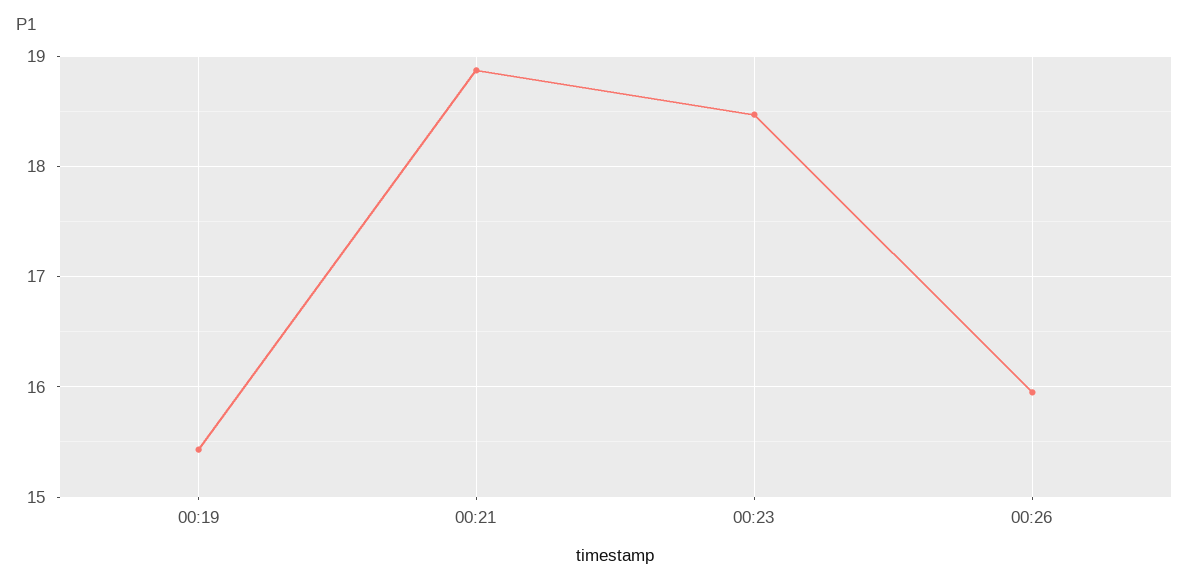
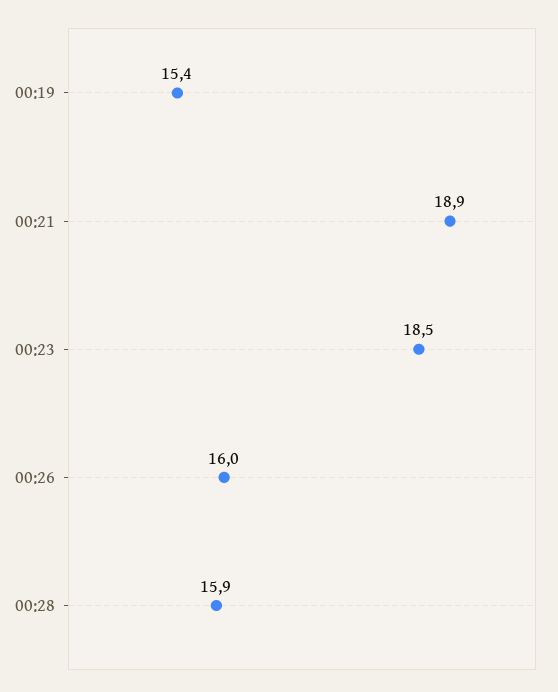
00:28: none -> 15.9

